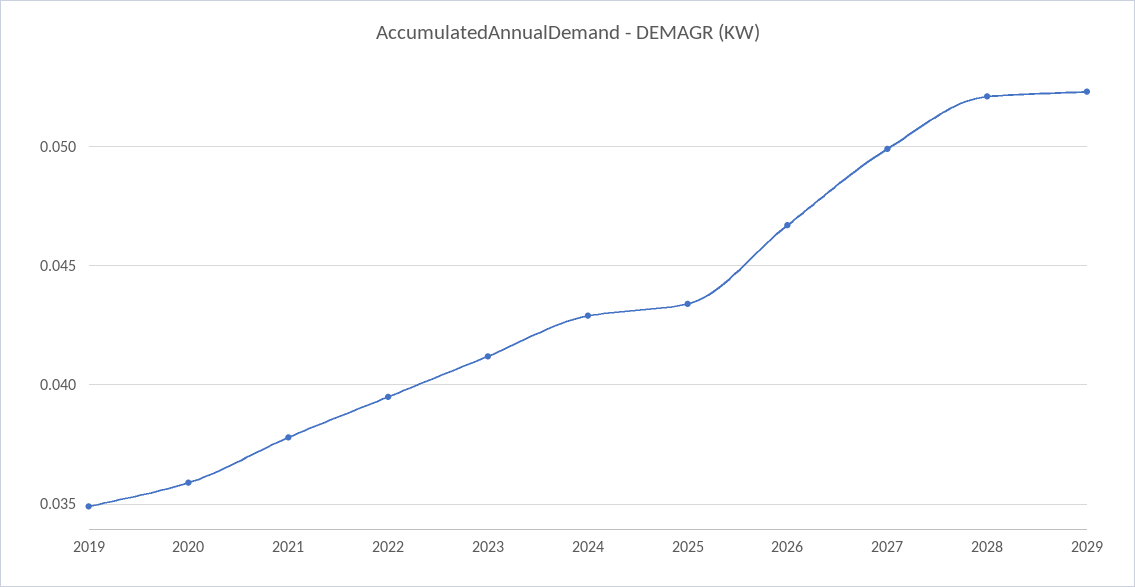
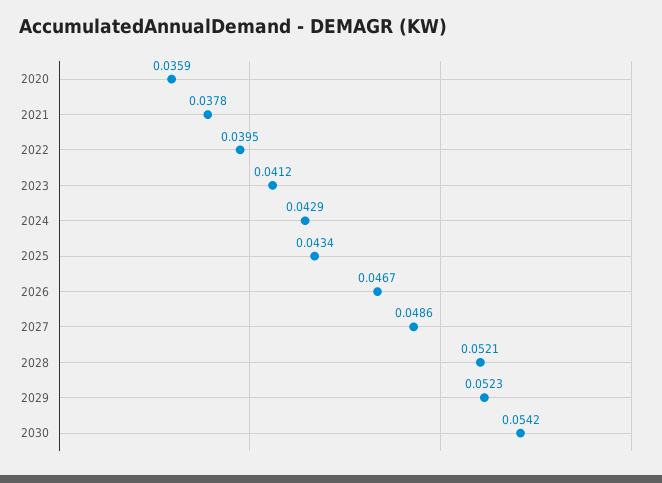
2019: 0.035 -> none
2027: 0.05 -> 0.0486
2030: none -> 0.0542

